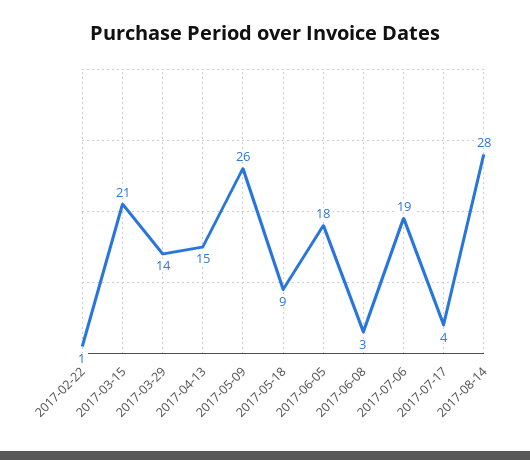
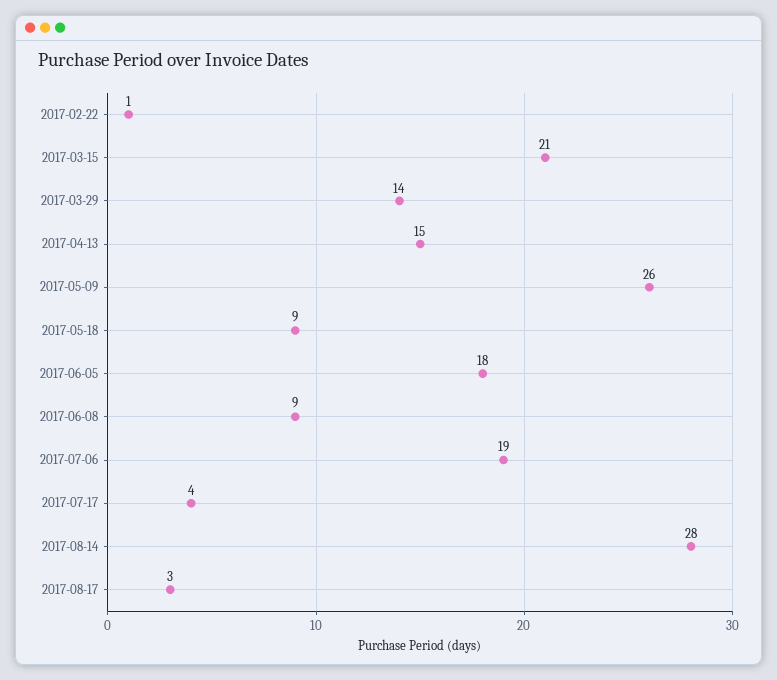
2017-06-08: 3 -> 9
2017-08-17: none -> 3

